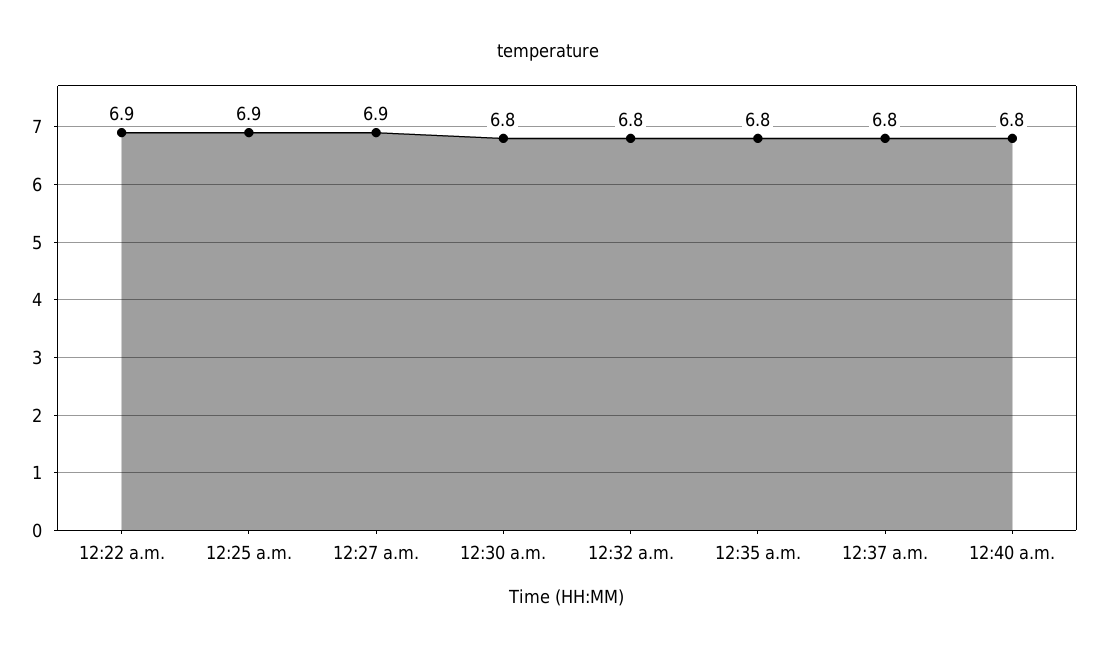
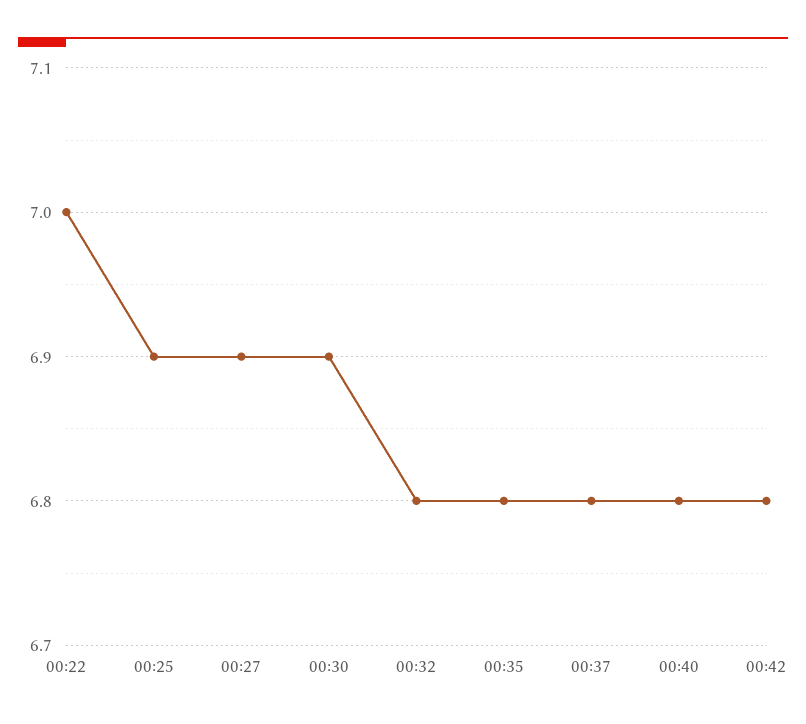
12:22 a.m.: 6.9 -> 7
12:30 a.m.: 6.8 -> 6.9
00:42: none -> 6.8

